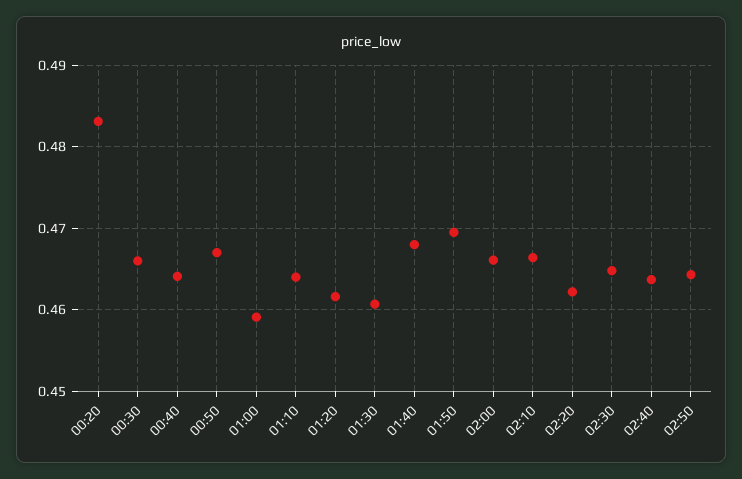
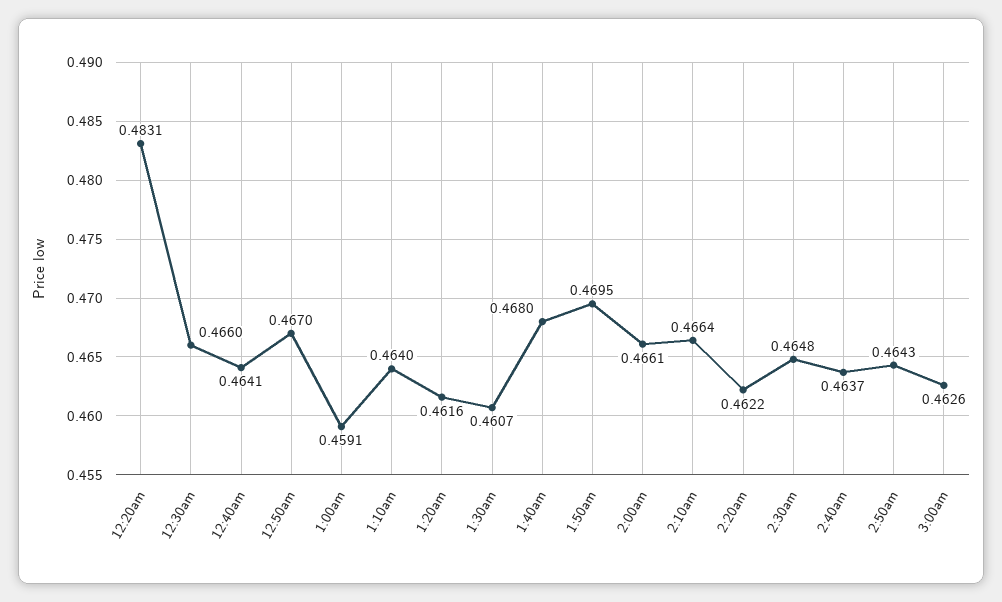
3:00am: none -> 0.4626

